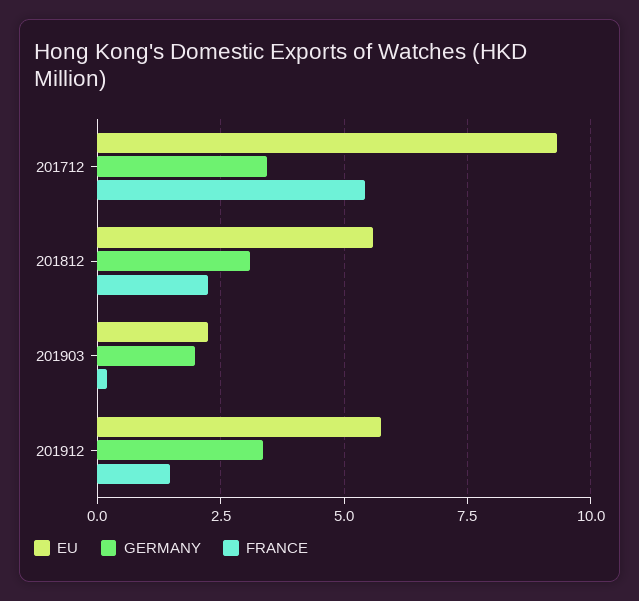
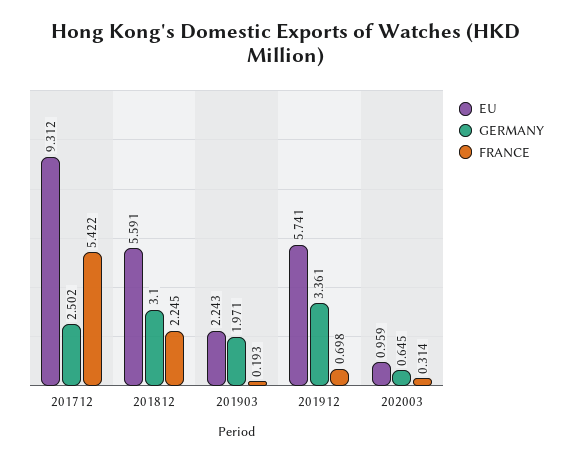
GERMANY, 201712: 3.5 -> 2.502
FRANCE, 201912: 1.5 -> 0.698
EU, 202003: none -> 0.959
GERMANY, 202003: none -> 0.645
FRANCE, 202003: none -> 0.314

